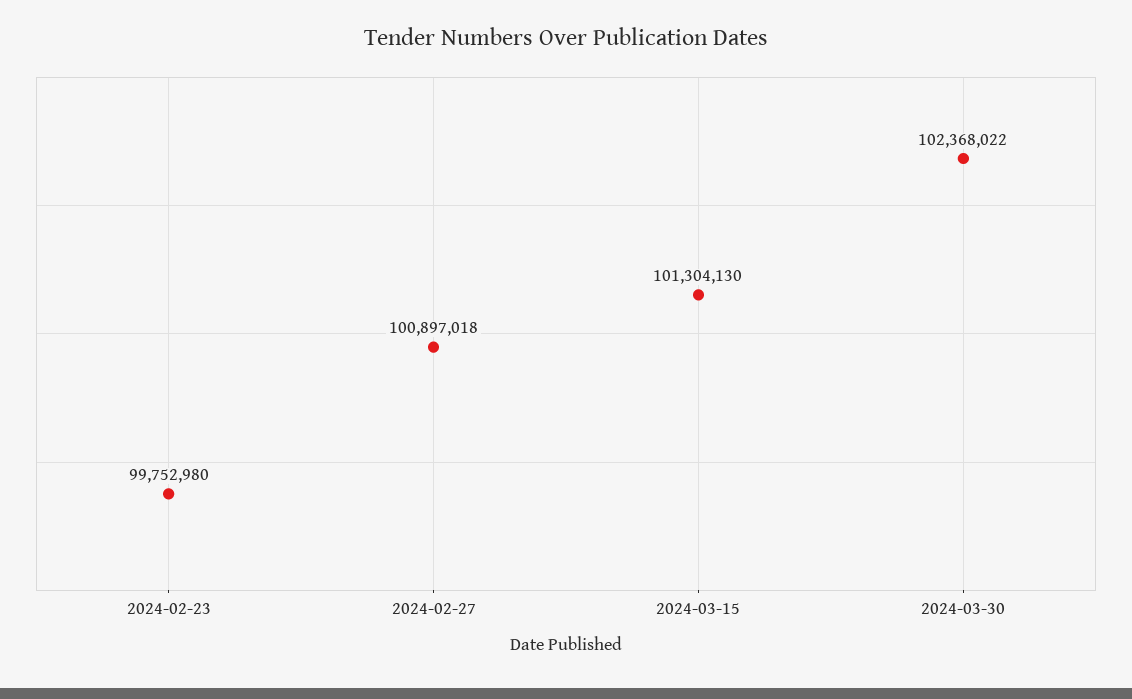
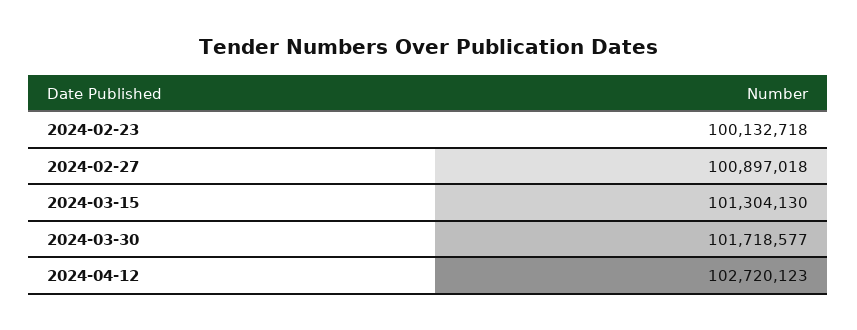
2024-02-23: 99752980 -> 100132718
2024-03-30: 102368022 -> 101718577
2024-04-12: none -> 102720123

